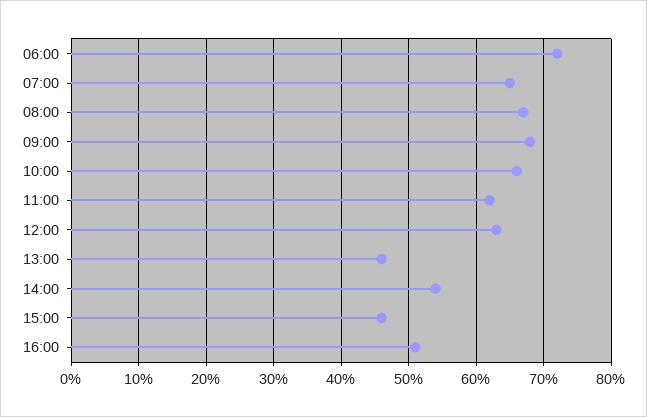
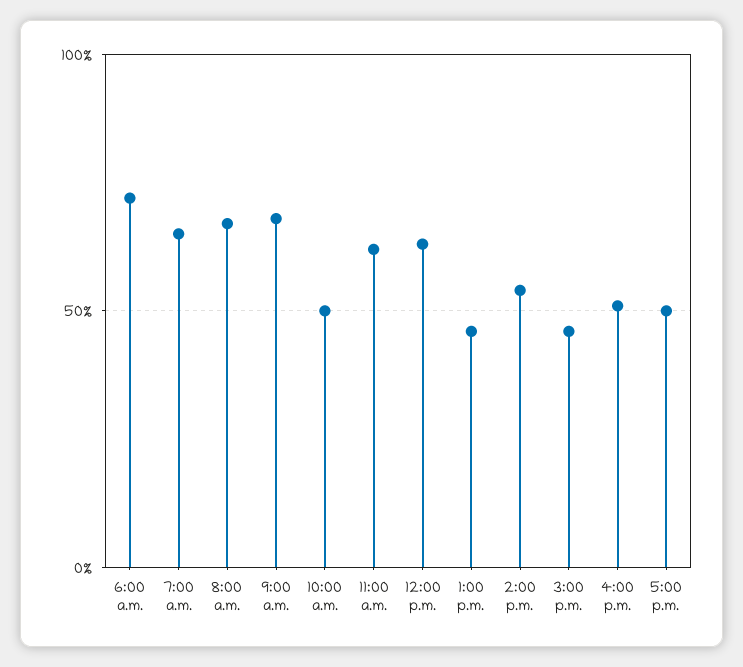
10:00: 66 -> 50
5:00 p.m.: none -> 50

